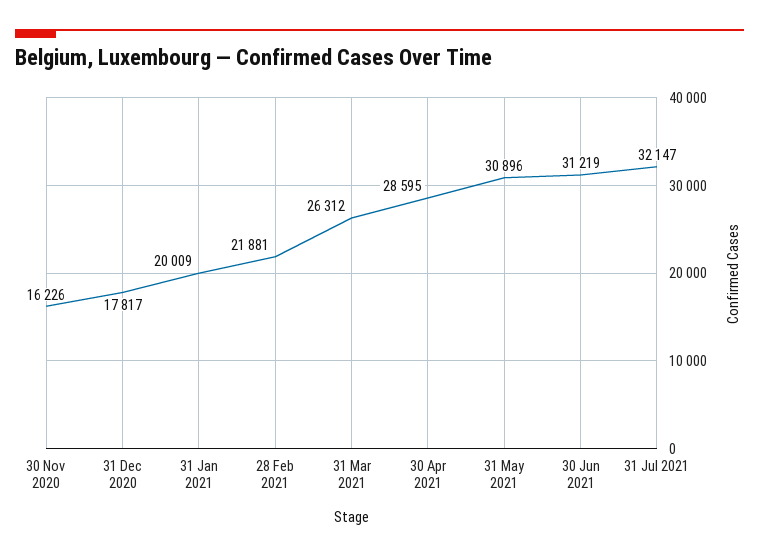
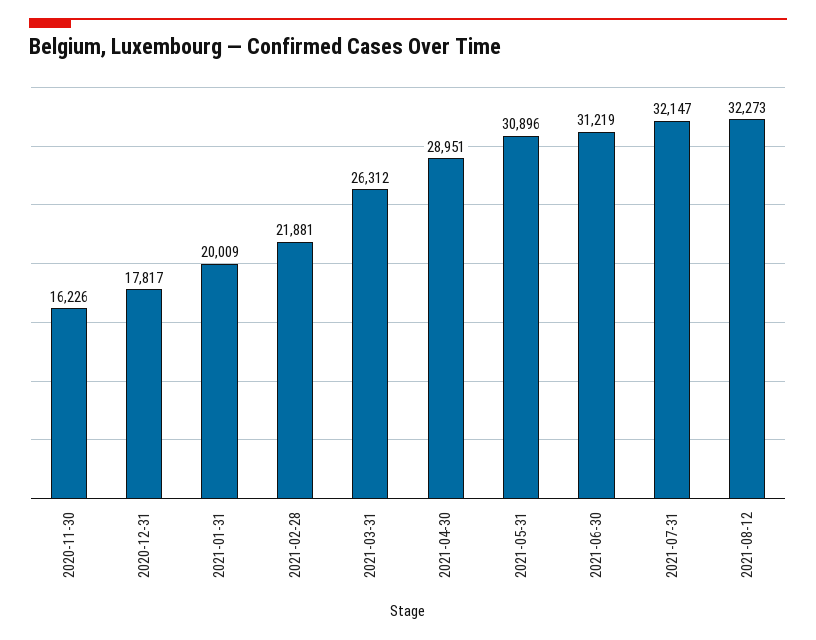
30 Apr 2021: 28595 -> 28951
2021-08-12: none -> 32273

